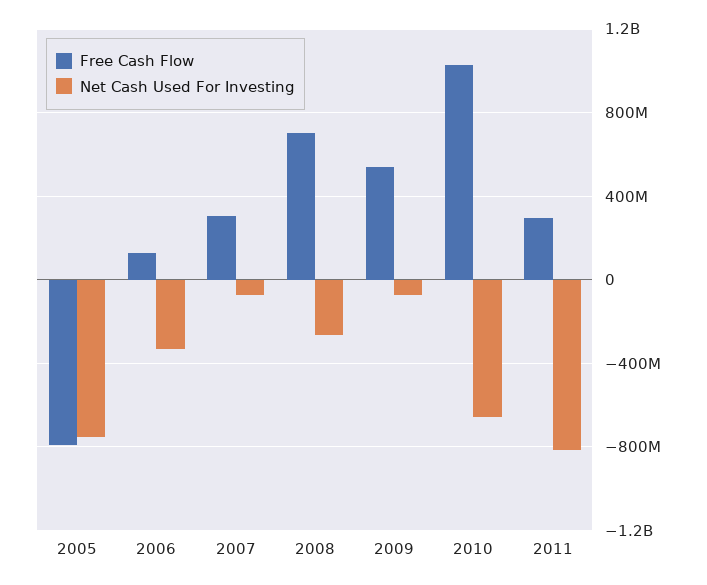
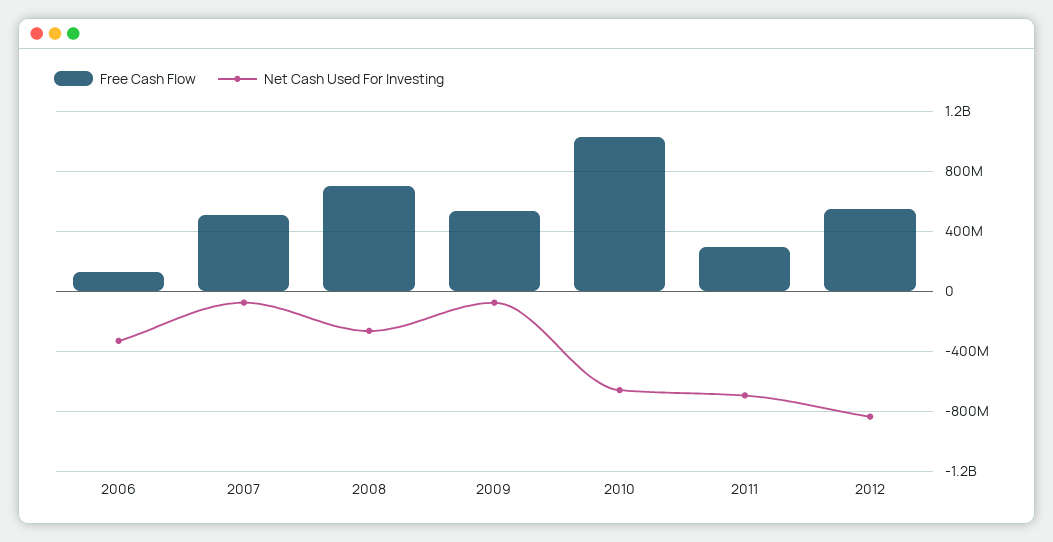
Free Cash Flow, 2005: -800000000 -> none
Net Cash Used For Investing, 2005: -750000000 -> none
Free Cash Flow, 2007: 300000000 -> 500000000
Net Cash Used For Investing, 2011: -800000000 -> -700000000
Free Cash Flow, 2012: none -> 550000000
Net Cash Used For Investing, 2012: none -> -850000000

